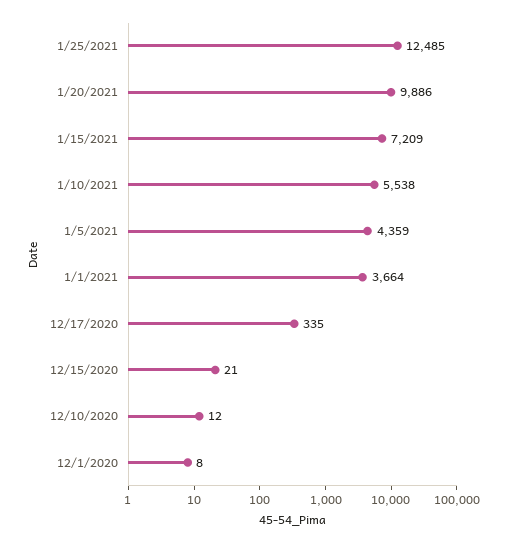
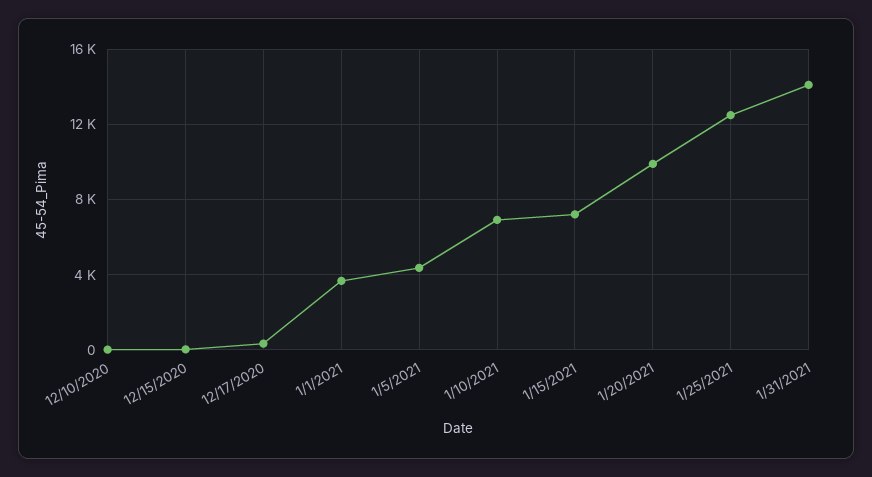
1/10/2021: 5538 -> 7000
12/1/2020: 8 -> none
1/31/2021: none -> 14000

